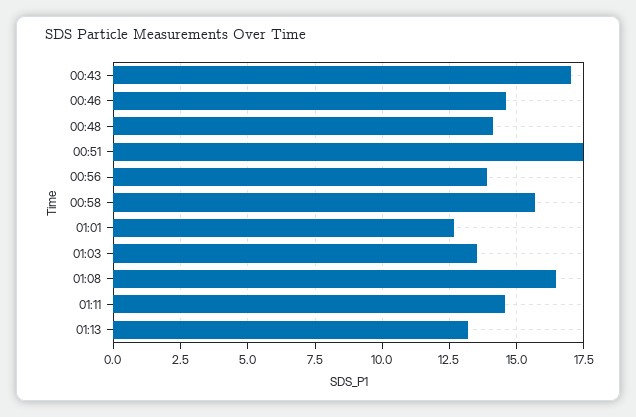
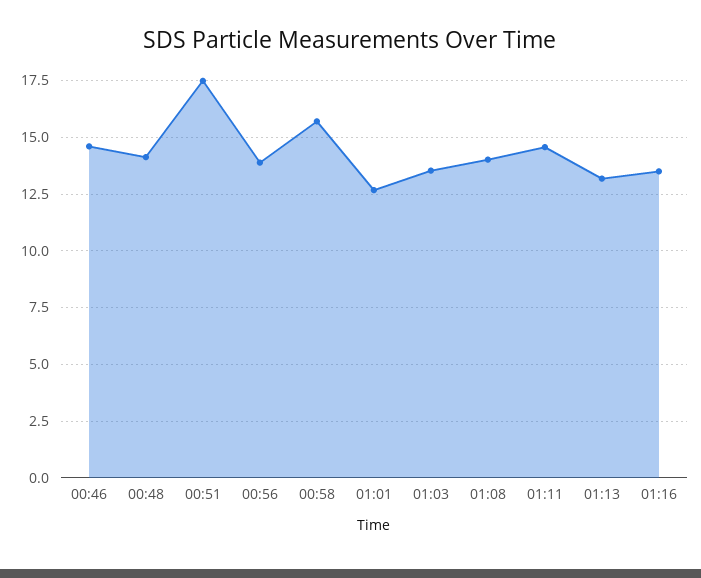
00:43: 17 -> none
01:08: 16.5 -> 14
01:16: none -> 13.5

